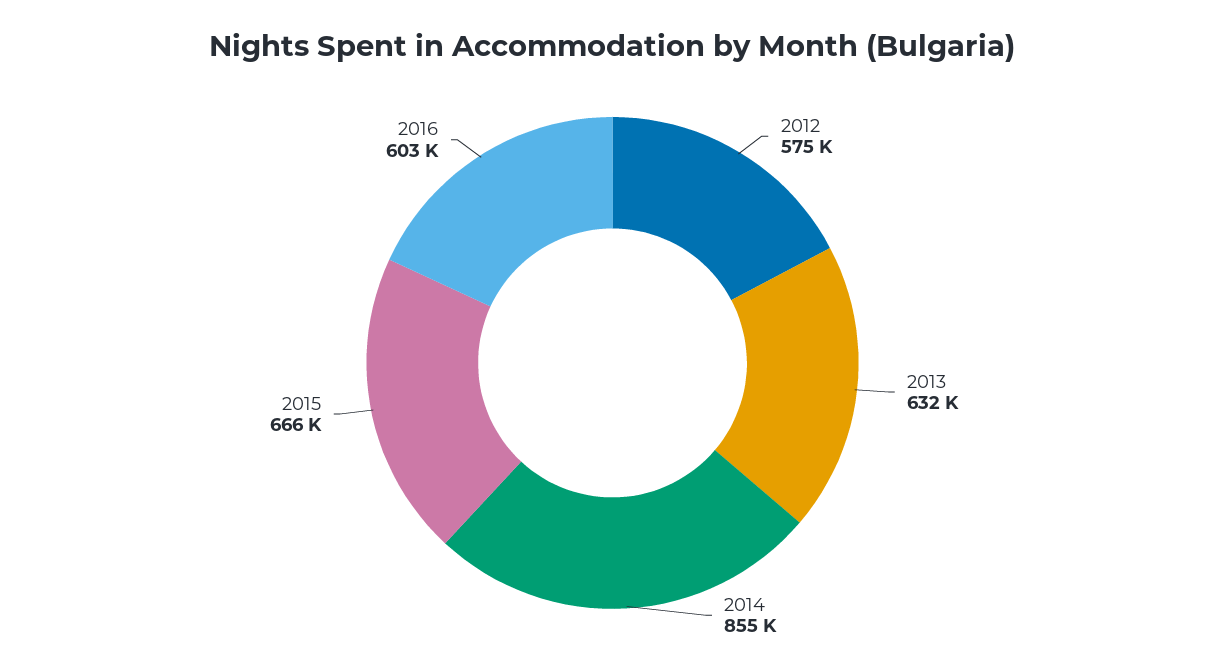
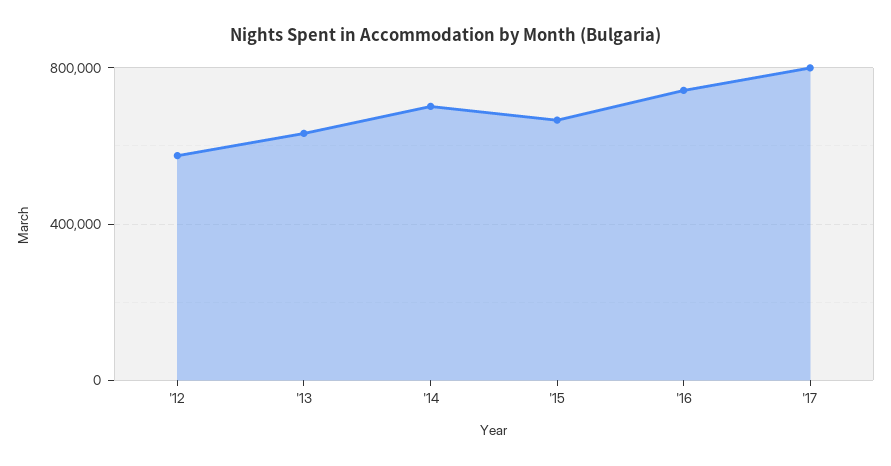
2014: 855000 -> 700000
2016: 603000 -> 750000
'17: none -> 800000

